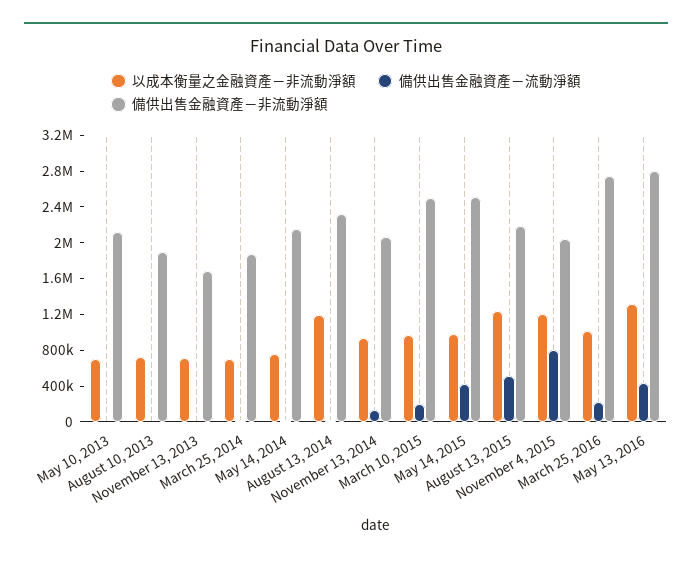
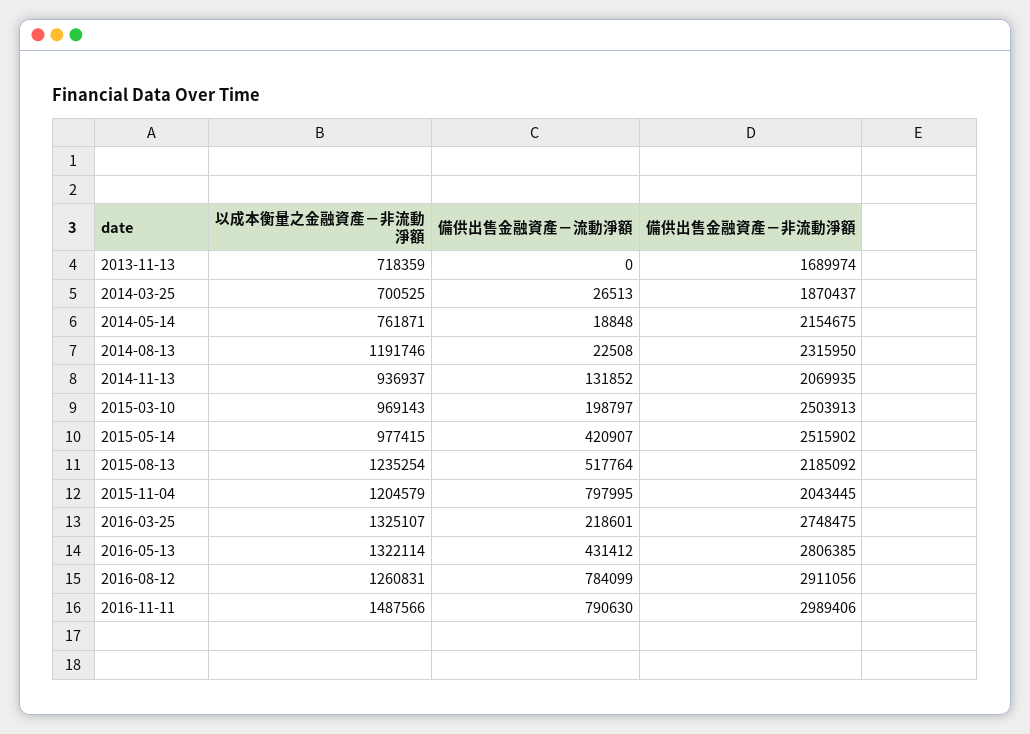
以成本衡量之金融資產－非流動淨額, May 10, 2013: 700000 -> none
備供出售金融資產－流動淨額, May 10, 2013: 0 -> none
備供出售金融資產－非流動淨額, May 10, 2013: 2100000 -> none
以成本衡量之金融資產－非流動淨額, August 10, 2013: 700000 -> none
備供出售金融資產－流動淨額, August 10, 2013: 0 -> none
備供出售金融資產－非流動淨額, August 10, 2013: 1900000 -> none
以成本衡量之金融資產－非流動淨額, March 25, 2016: 1000000 -> 1325107
以成本衡量之金融資產－非流動淨額, 2016-08-12: none -> 1260831
備供出售金融資產－流動淨額, 2016-08-12: none -> 784099
備供出售金融資產－非流動淨額, 2016-08-12: none -> 2911056
以成本衡量之金融資產－非流動淨額, 2016-11-11: none -> 1487566
備供出售金融資產－流動淨額, 2016-11-11: none -> 790630
備供出售金融資產－非流動淨額, 2016-11-11: none -> 2989406

